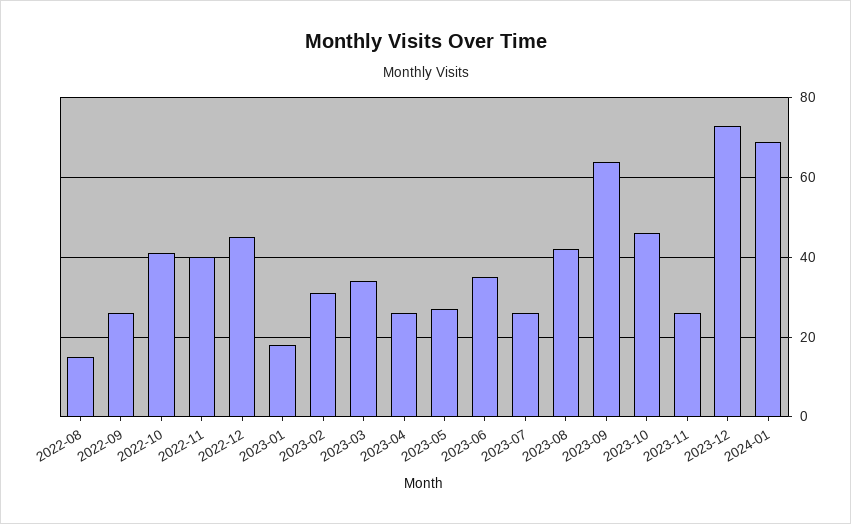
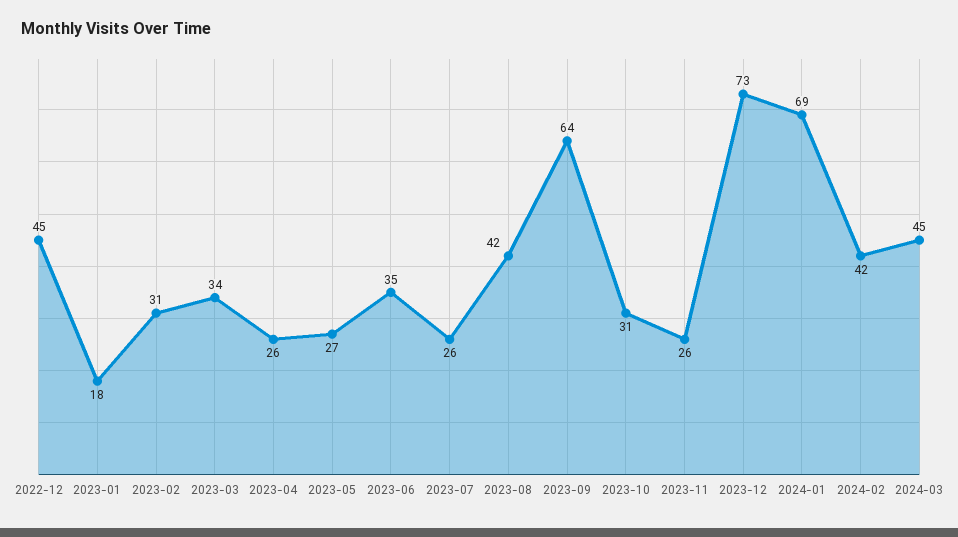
2022-08: 15 -> none
2022-09: 25 -> none
2022-10: 40 -> none
2022-11: 40 -> none
2023-10: 45 -> 31
2024-02: none -> 42
2024-03: none -> 45

